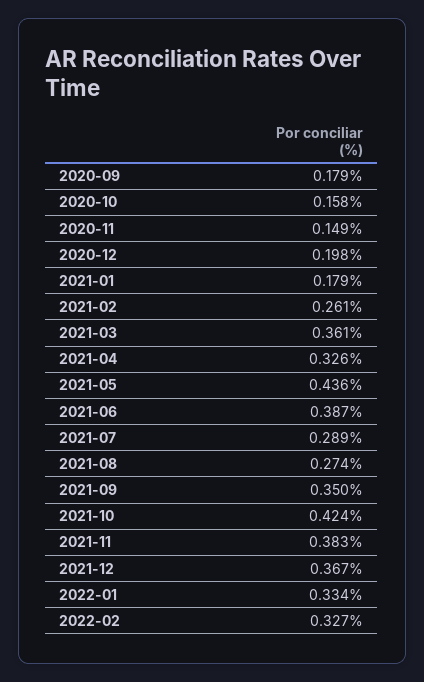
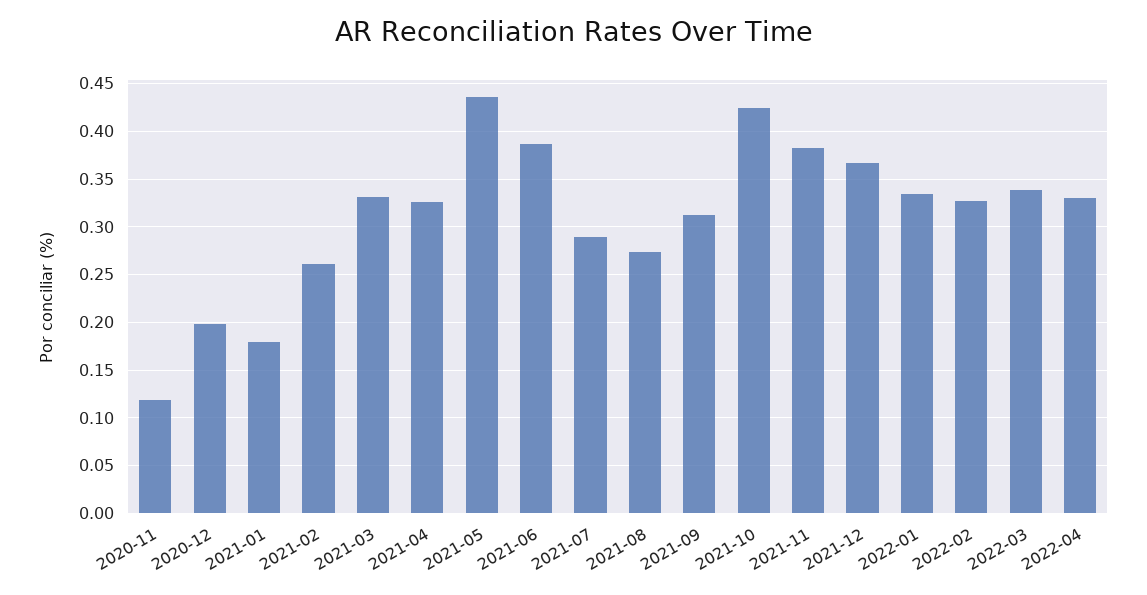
2020-09: 0.179 -> none
2020-10: 0.158 -> none
2020-11: 0.149 -> 0.12
2021-03: 0.361 -> 0.33
2021-09: 0.35 -> 0.31
2022-03: none -> 0.34
2022-04: none -> 0.33

